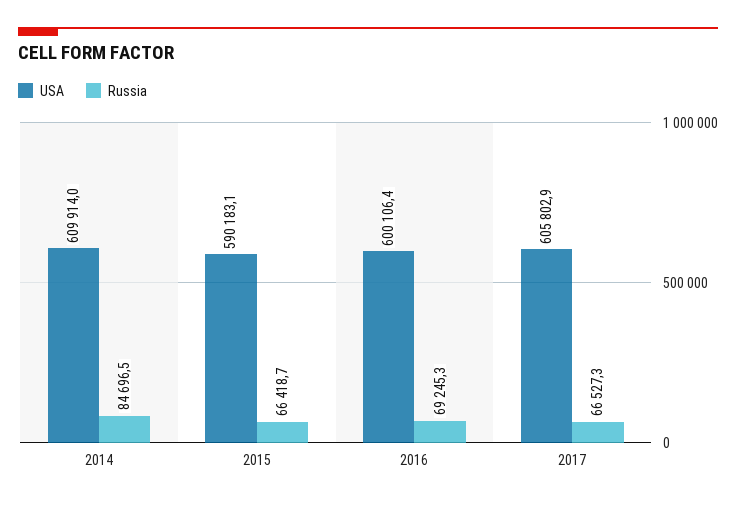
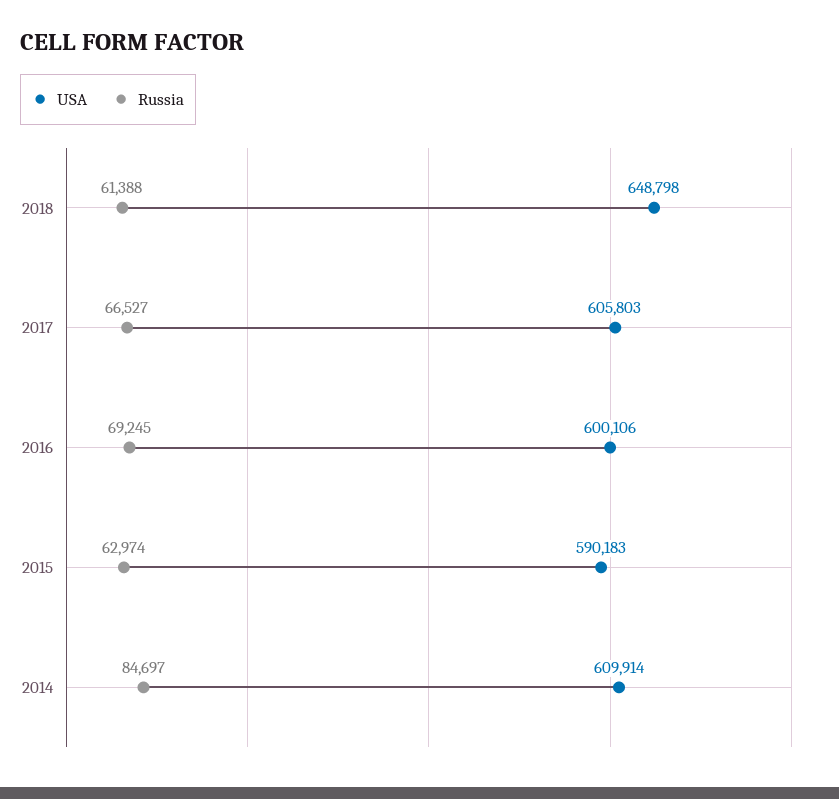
Russia, 2015: 66418.7 -> 62974
USA, 2018: none -> 648798
Russia, 2018: none -> 61388

